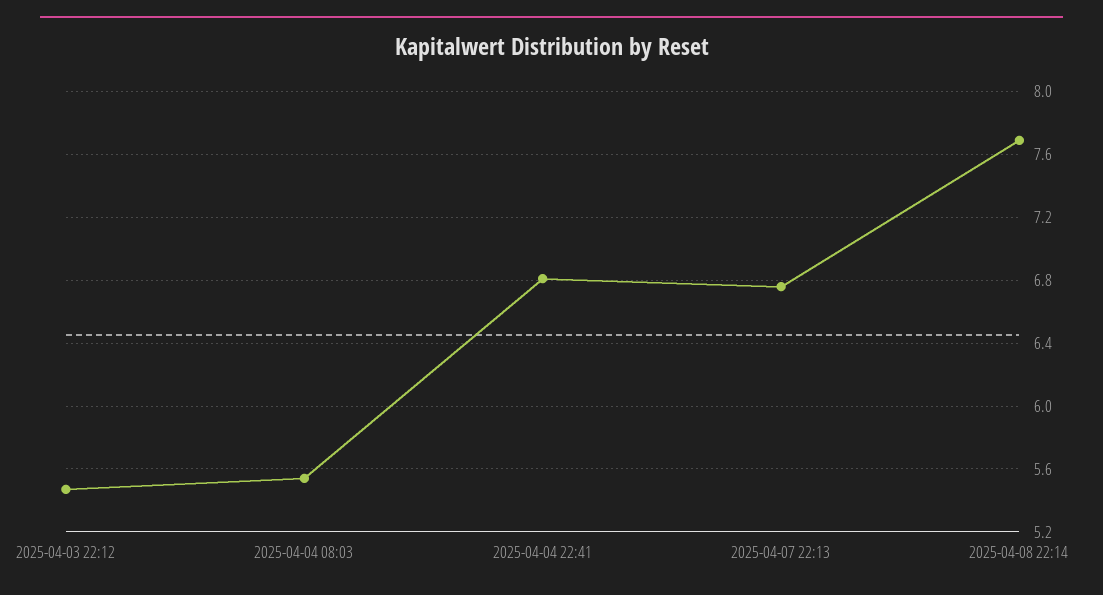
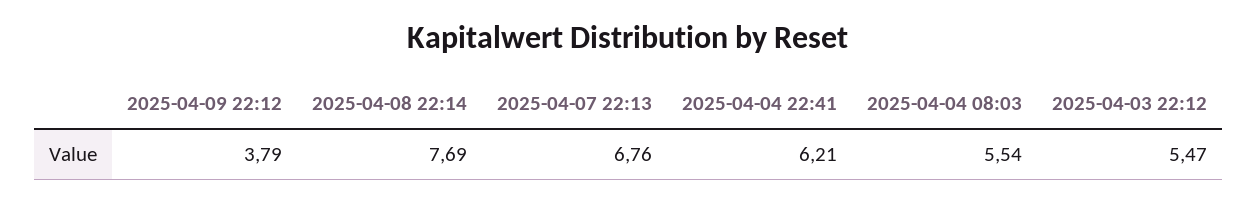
2025-04-04 22:41: 6.8 -> 6.21
2025-04-09 22:12: none -> 3.79

